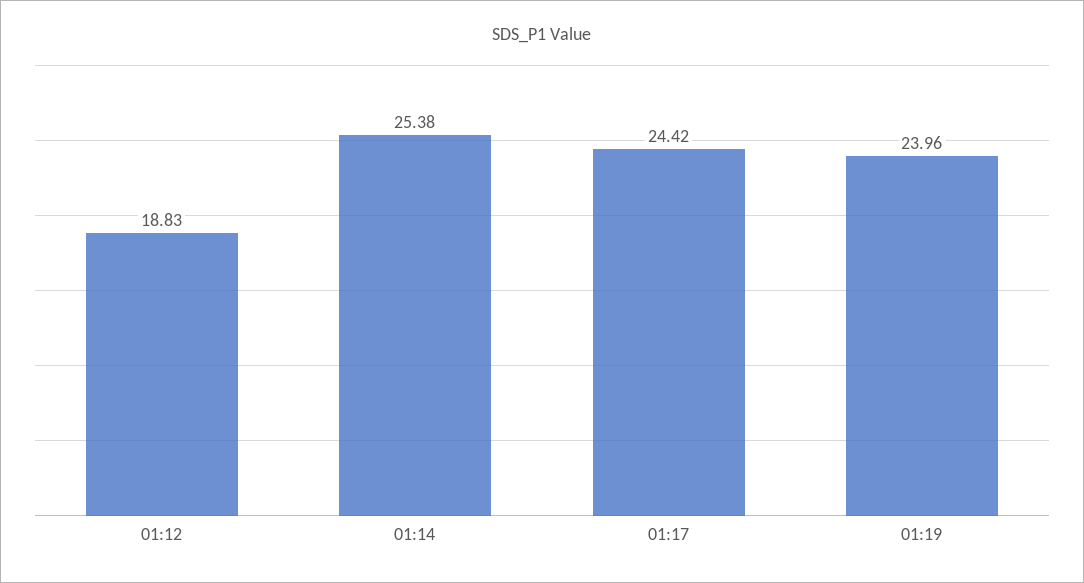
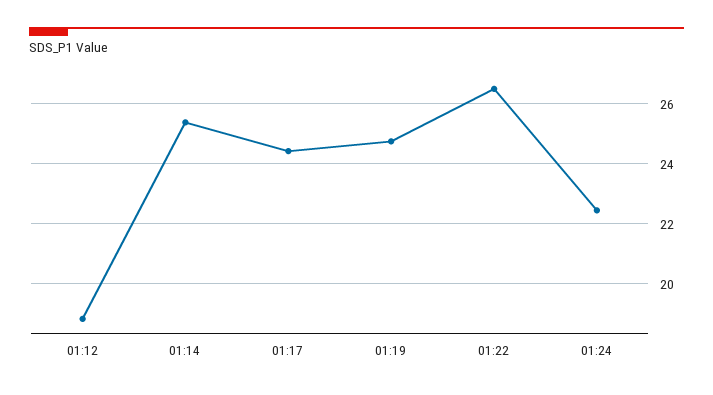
01:19: 23.96 -> 24.75
01:22: none -> 26.5
01:24: none -> 22.5

